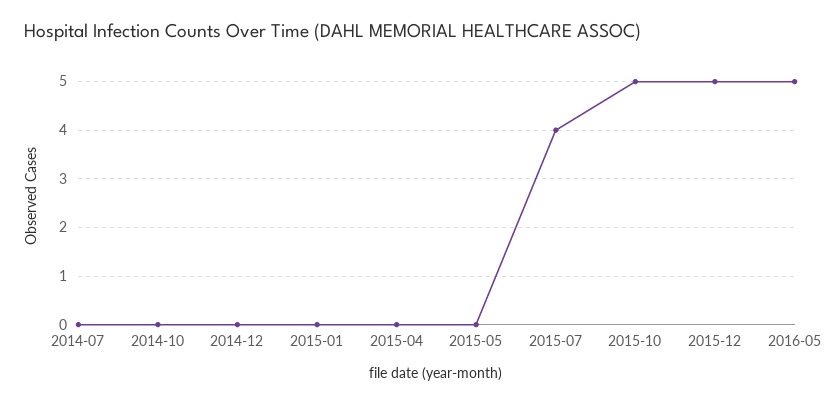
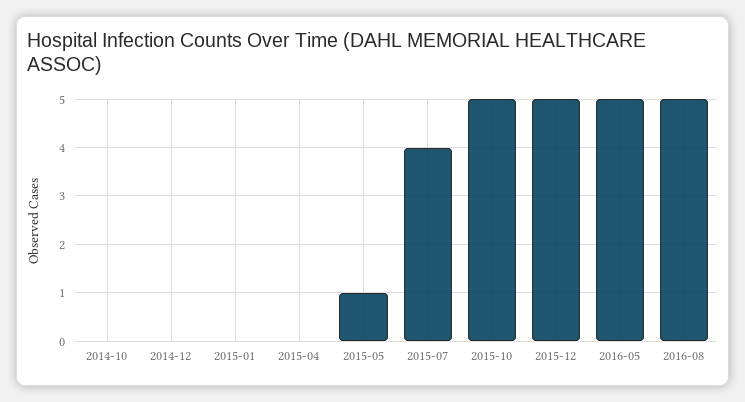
2014-07: 0 -> none
2015-05: 0 -> 1
2016-08: none -> 5

